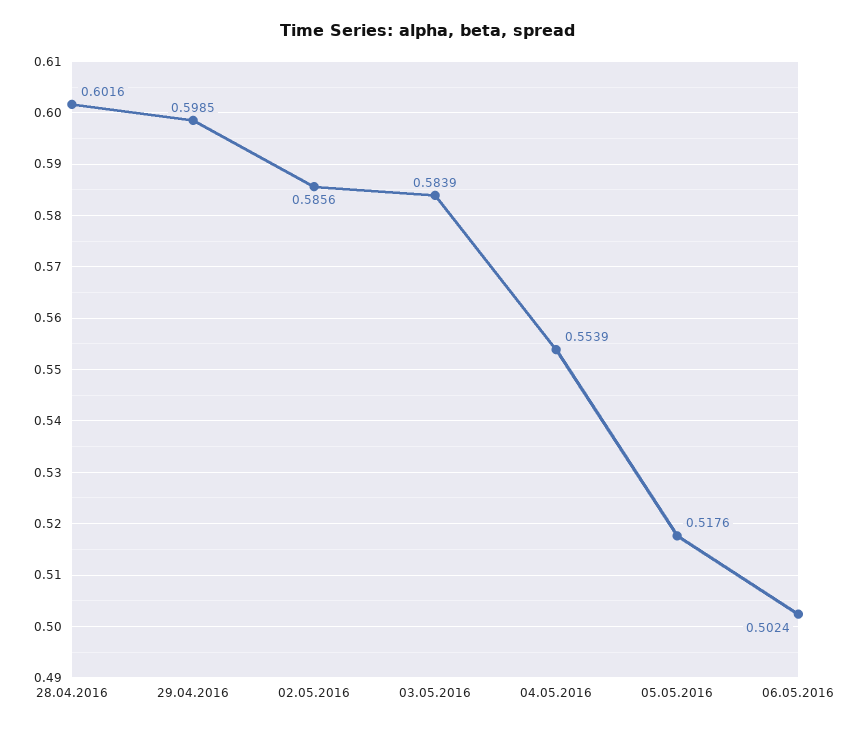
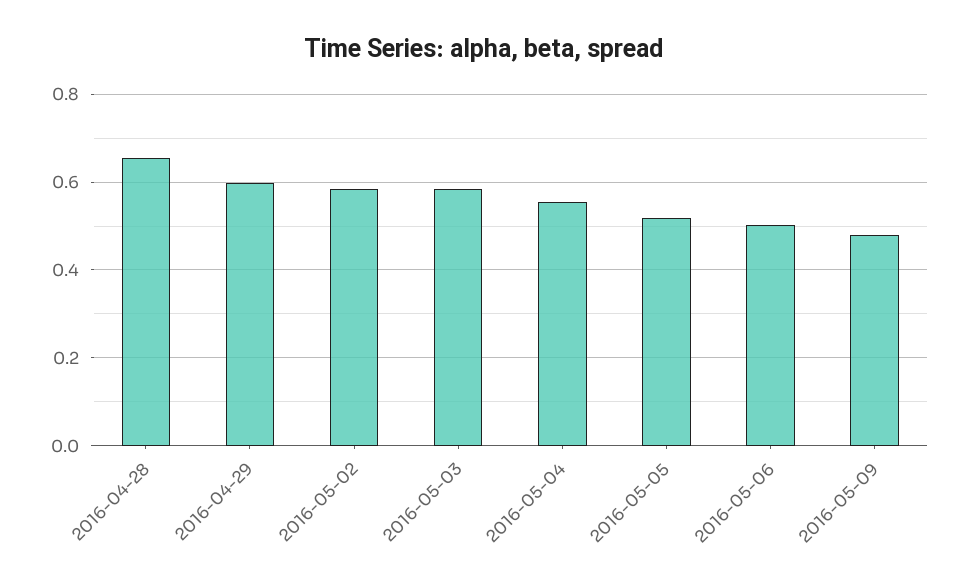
28.04.2016: 0.6016 -> 0.66
2016-05-09: none -> 0.48

